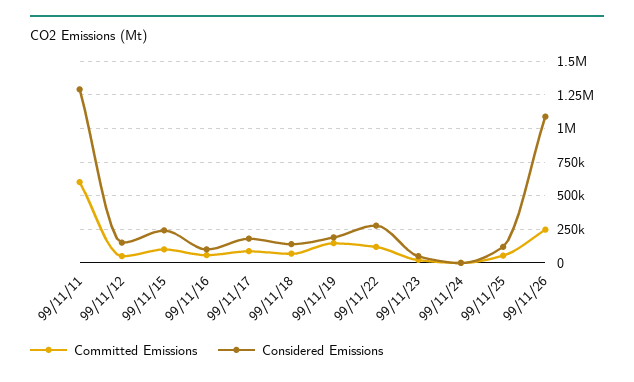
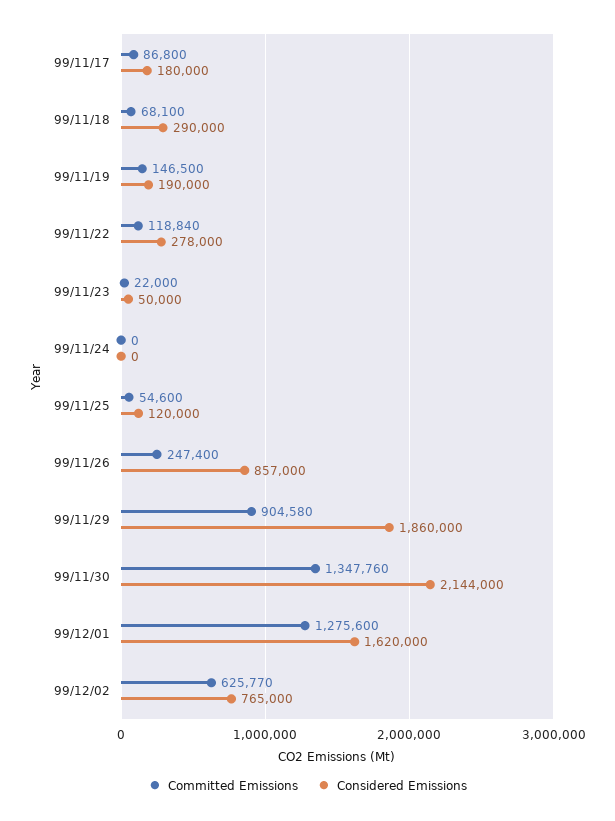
Committed Emissions, 99/11/11: 600000 -> none
Considered Emissions, 99/11/11: 1300000 -> none
Committed Emissions, 99/11/12: 50000 -> none
Considered Emissions, 99/11/12: 150000 -> none
Committed Emissions, 99/11/15: 100000 -> none
Considered Emissions, 99/11/15: 250000 -> none
Committed Emissions, 99/11/16: 50000 -> none
Considered Emissions, 99/11/16: 100000 -> none
Considered Emissions, 99/11/18: 150000 -> 290000
Considered Emissions, 99/11/26: 1100000 -> 857000
Committed Emissions, 99/11/29: none -> 904580
Considered Emissions, 99/11/29: none -> 1860000
Committed Emissions, 99/11/30: none -> 1347760
Considered Emissions, 99/11/30: none -> 2144000
Committed Emissions, 99/12/01: none -> 1275600
Considered Emissions, 99/12/01: none -> 1620000
Committed Emissions, 99/12/02: none -> 625770
Considered Emissions, 99/12/02: none -> 765000

